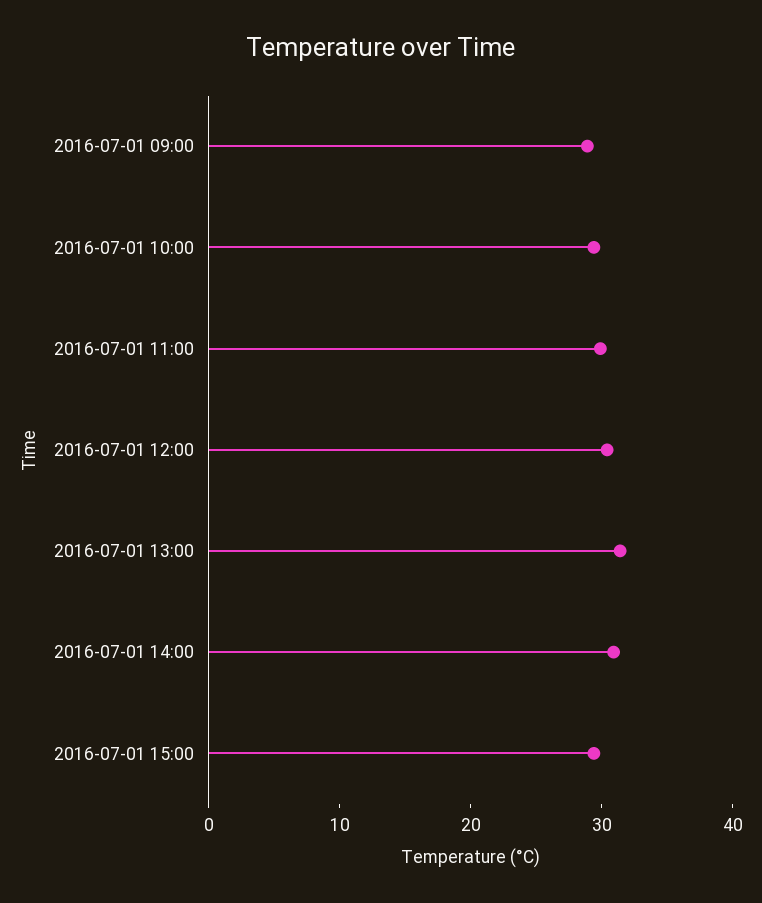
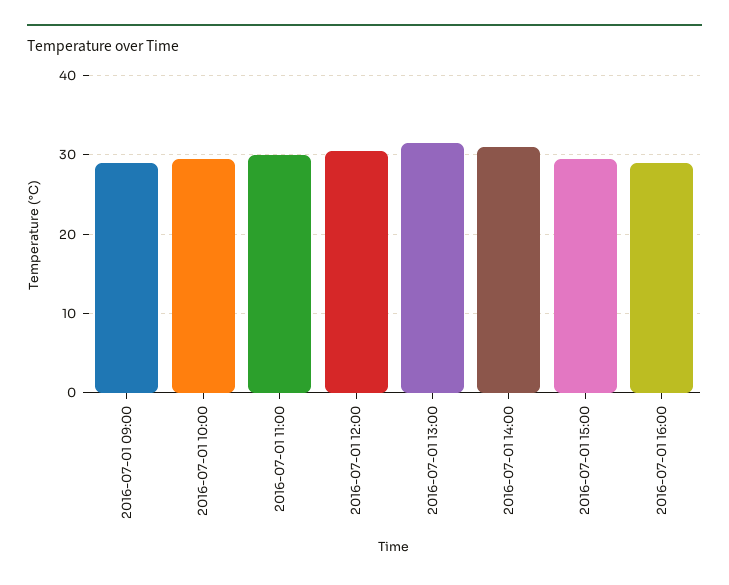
2016-07-01 16:00: none -> 29

